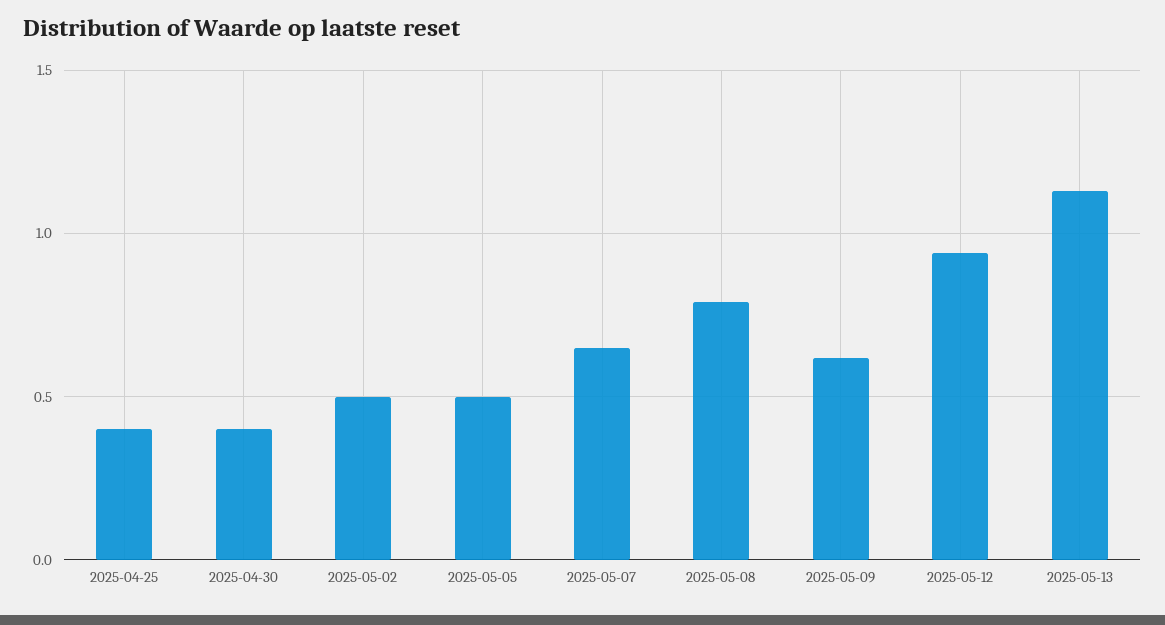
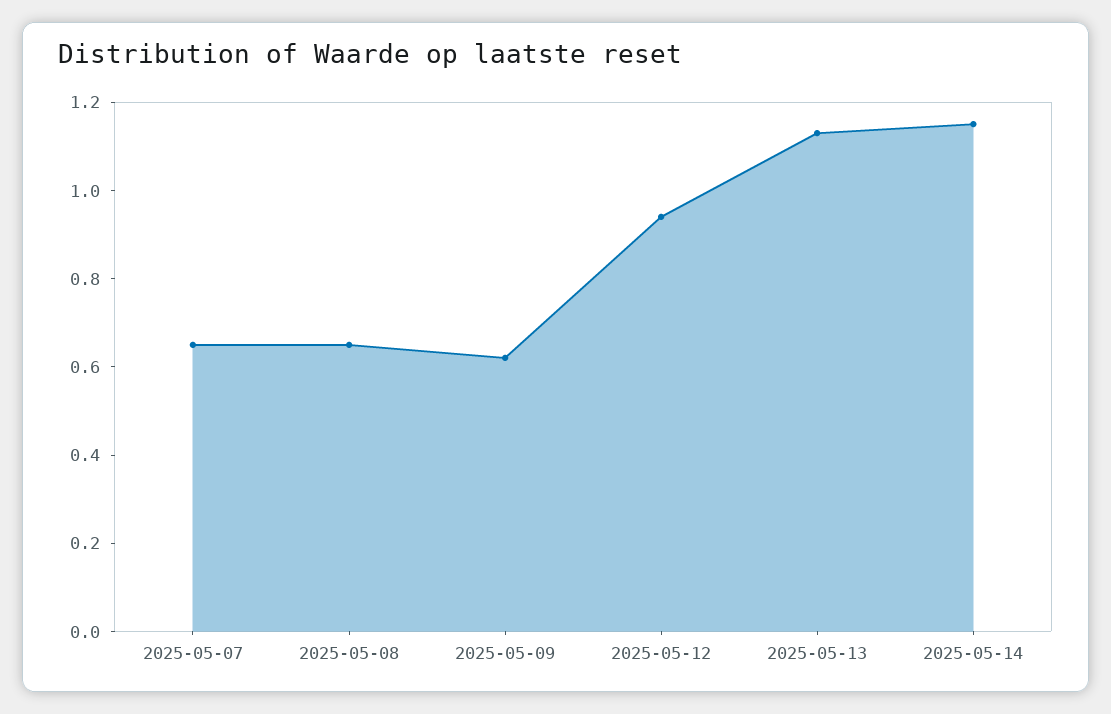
2025-04-25: 0.4 -> none
2025-04-30: 0.4 -> none
2025-05-02: 0.5 -> none
2025-05-05: 0.5 -> none
2025-05-08: 0.8 -> 0.65
2025-05-14: none -> 1.15

